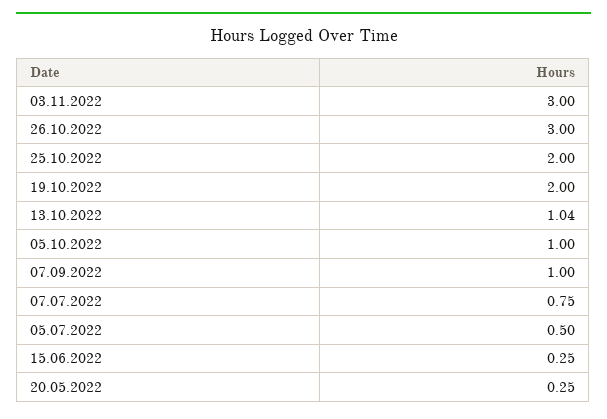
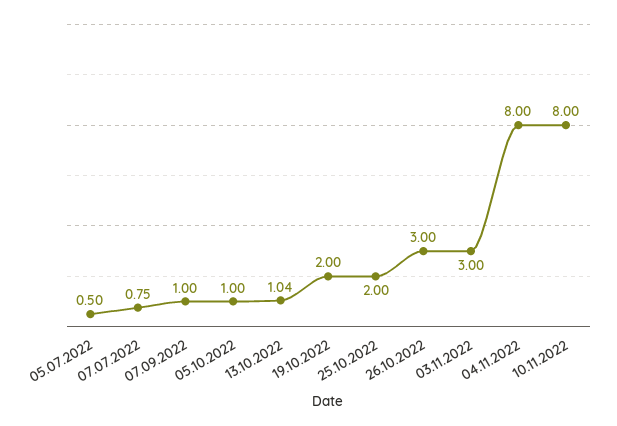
15.06.2022: 0.25 -> none
20.05.2022: 0.25 -> none
04.11.2022: none -> 8
10.11.2022: none -> 8

